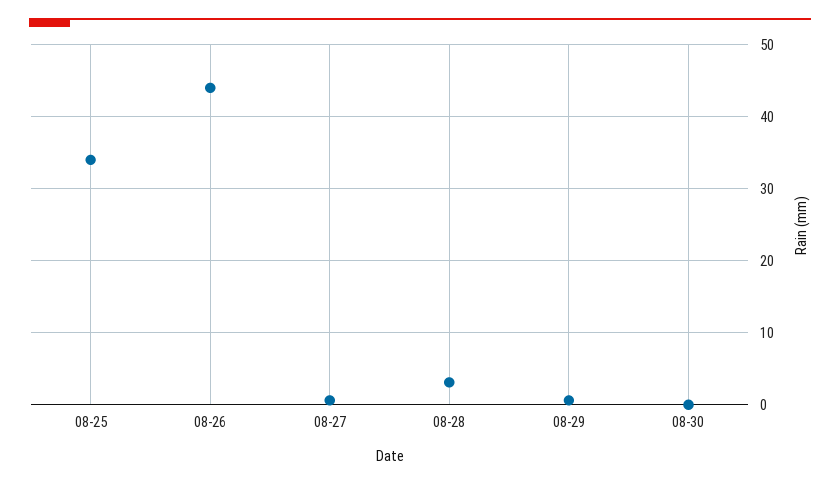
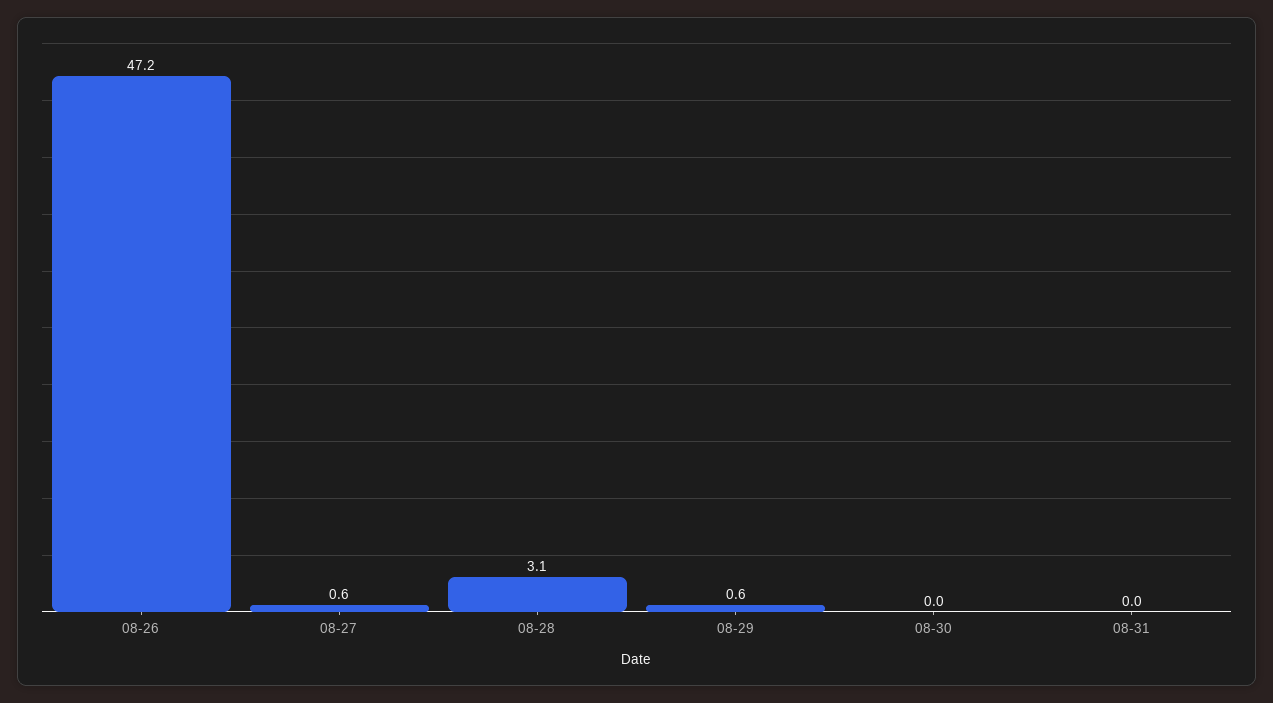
08-25: 34 -> none
08-26: 44 -> 47.2
08-31: none -> 0

